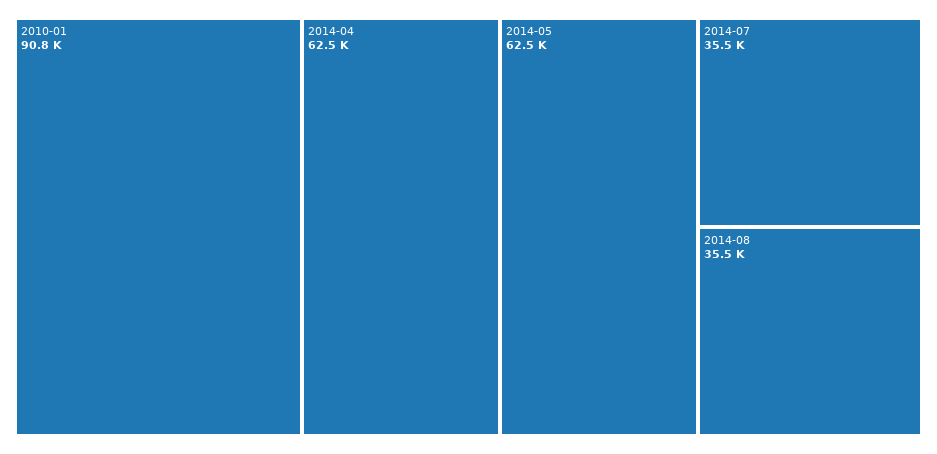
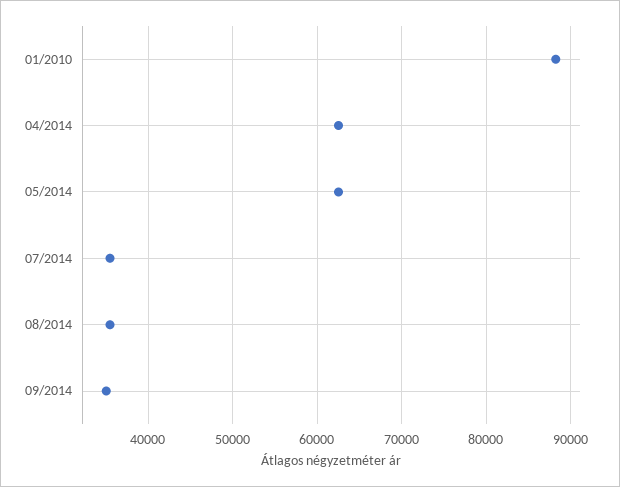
2010-01: 90800 -> 88000
09/2014: none -> 35000

